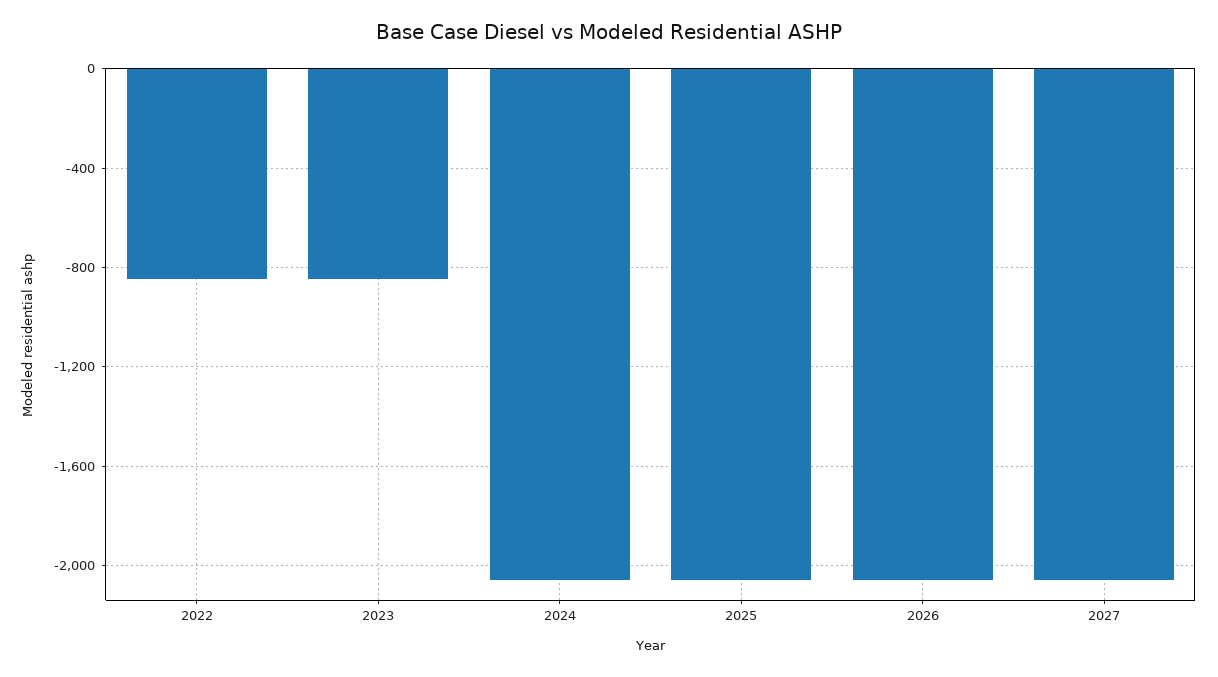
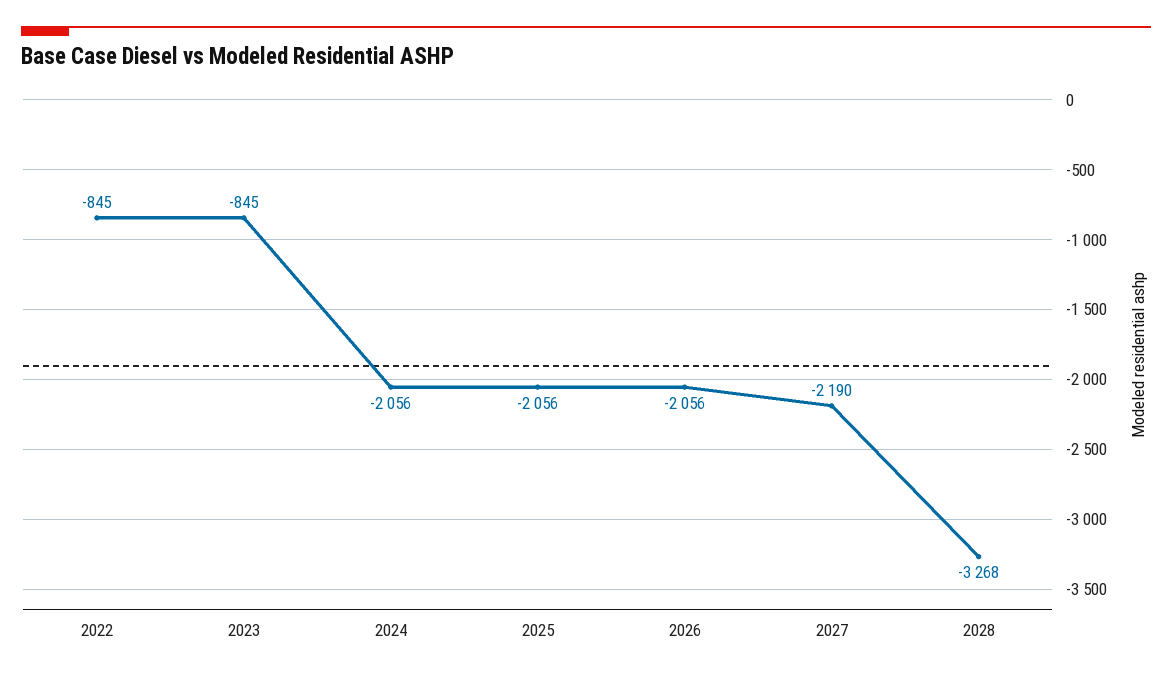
2027: -2050 -> -2190
2028: none -> -3268

